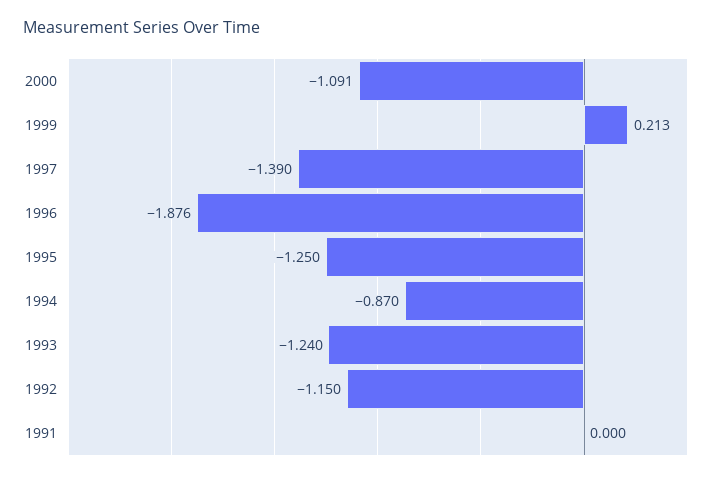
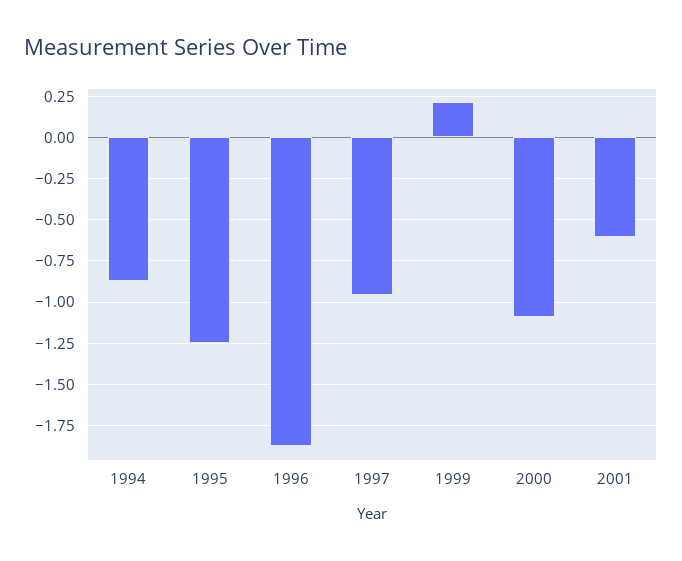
1997: -1.39 -> -0.95
1993: -1.24 -> none
1992: -1.15 -> none
1991: 0 -> none
2001: none -> -0.6

